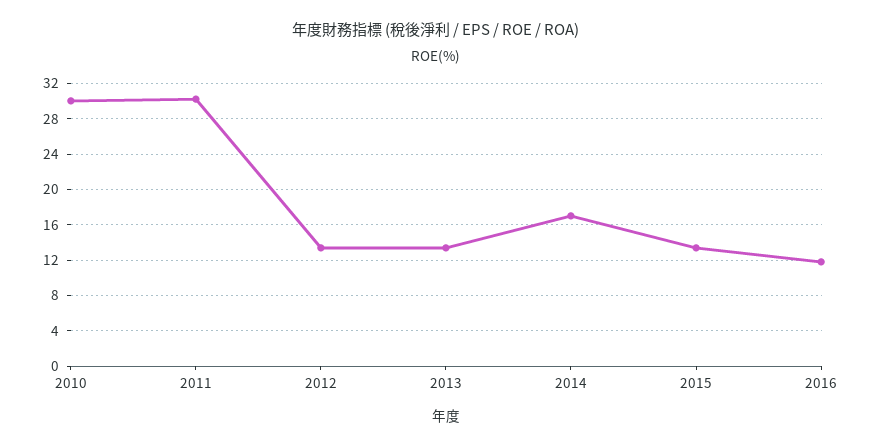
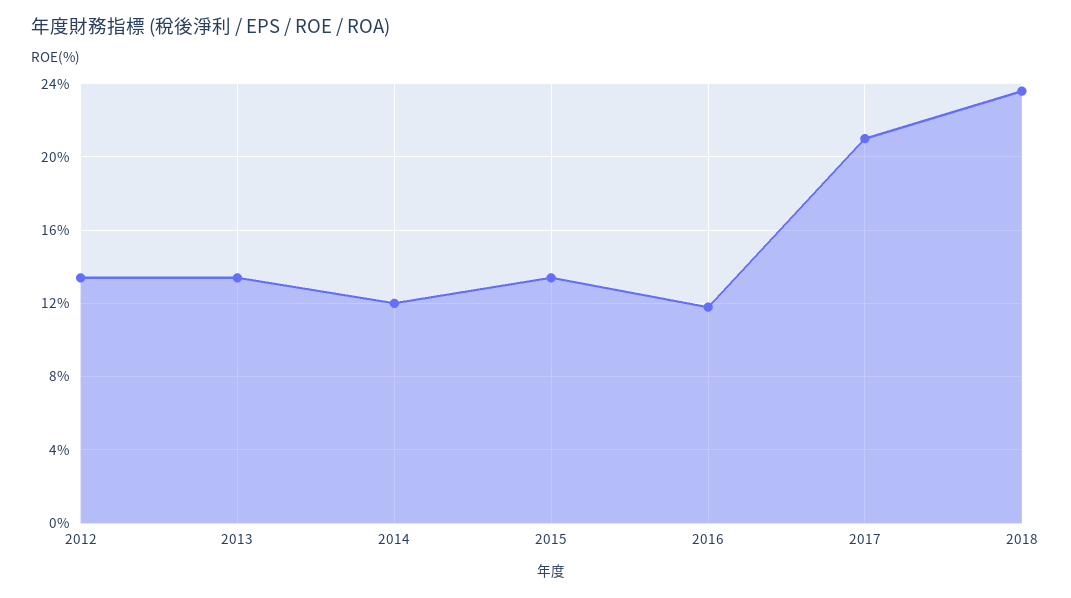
2010: 30 -> none
2011: 30 -> none
2014: 17 -> 12
2017: none -> 21
2018: none -> 23.5

